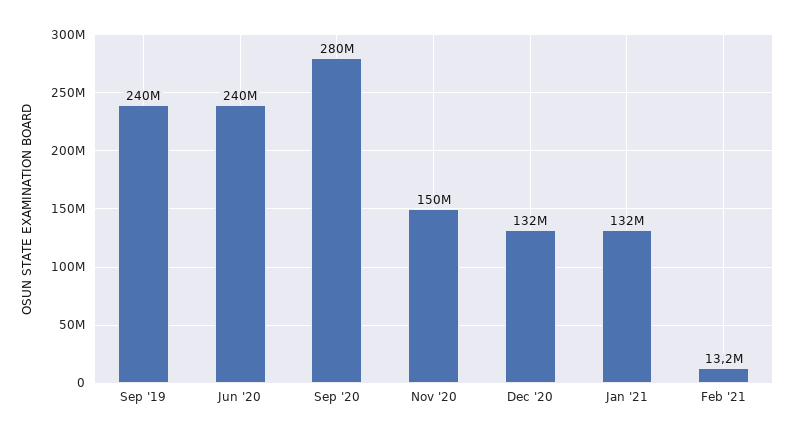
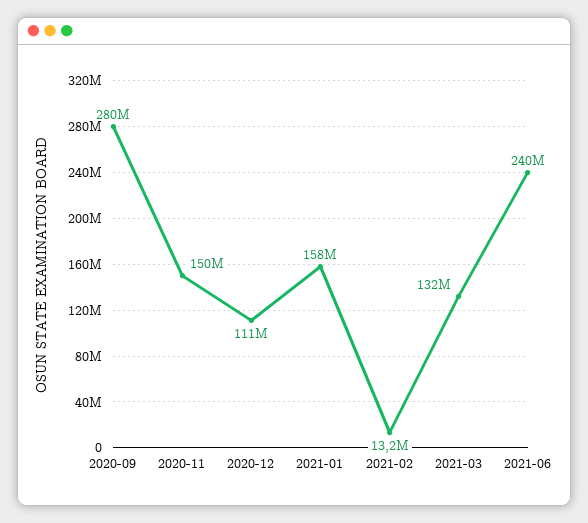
Sep '19: 240000000 -> none
Jun '20: 240000000 -> none
Dec '20: 132000000 -> 111000000
Jan '21: 132000000 -> 158000000
2021-03: none -> 132000000
2021-06: none -> 240000000

